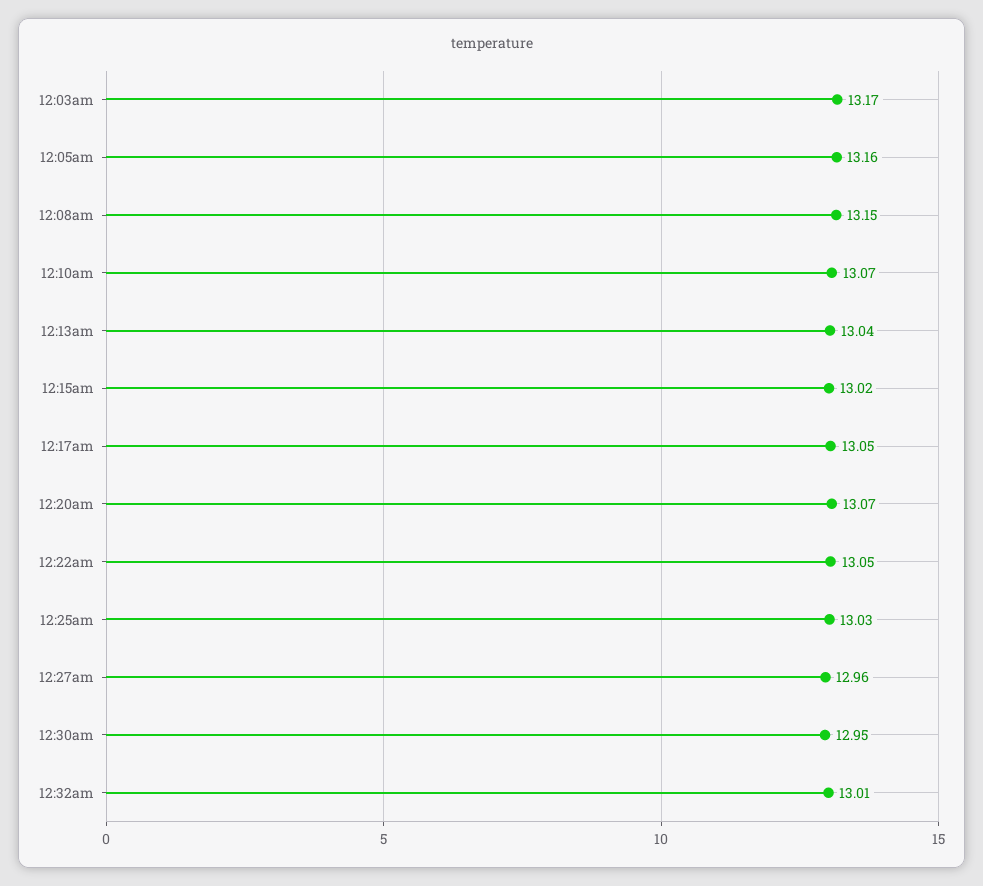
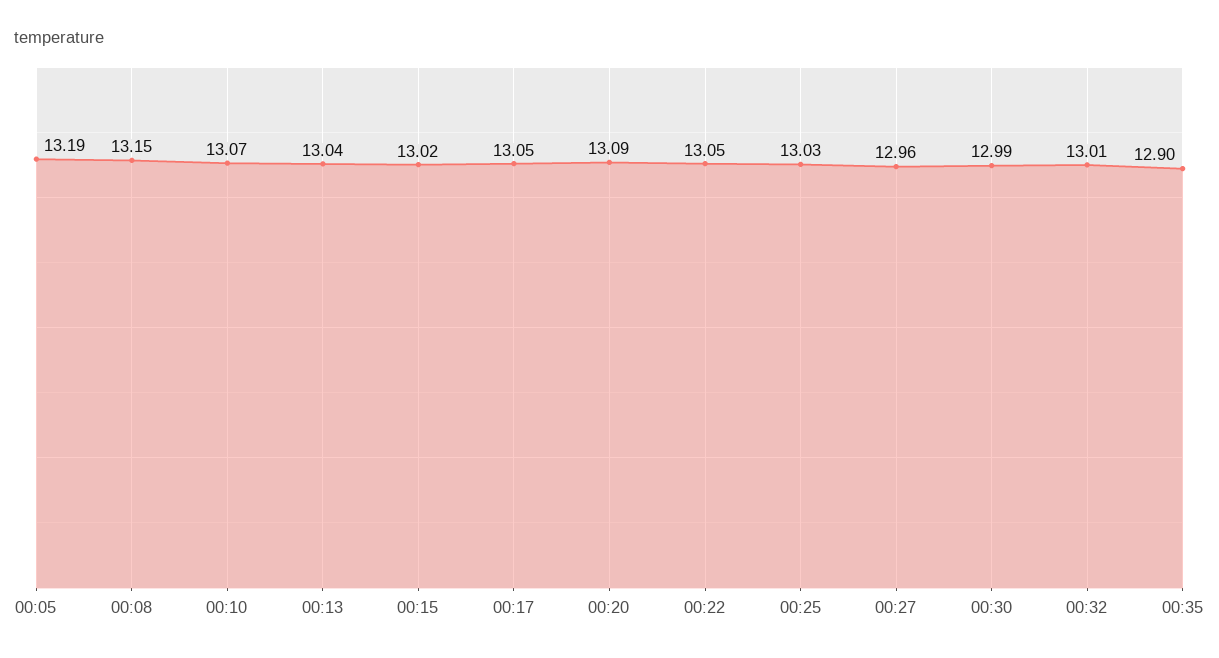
12:03am: 13.17 -> none
12:05am: 13.16 -> 13.19
12:20am: 13.07 -> 13.09
12:30am: 12.95 -> 12.99
00:35: none -> 12.9

